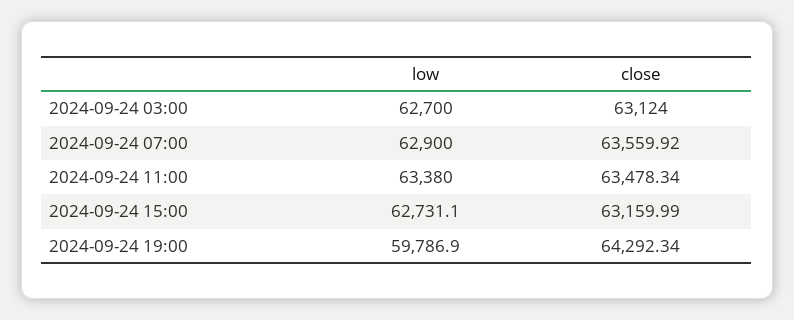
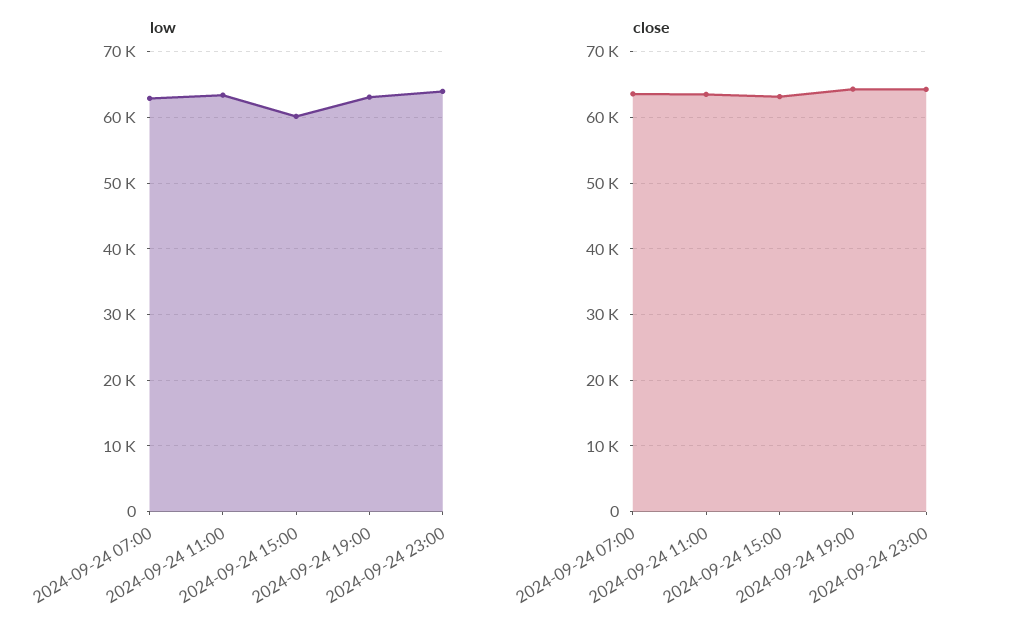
low, 2024-09-24 03:00: 62700 -> none
close, 2024-09-24 03:00: 63124 -> none
low, 2024-09-24 15:00: 62731.1 -> 60000
low, 2024-09-24 19:00: 59786.9 -> 63000
low, 2024-09-24 23:00: none -> 64000
close, 2024-09-24 23:00: none -> 64000

